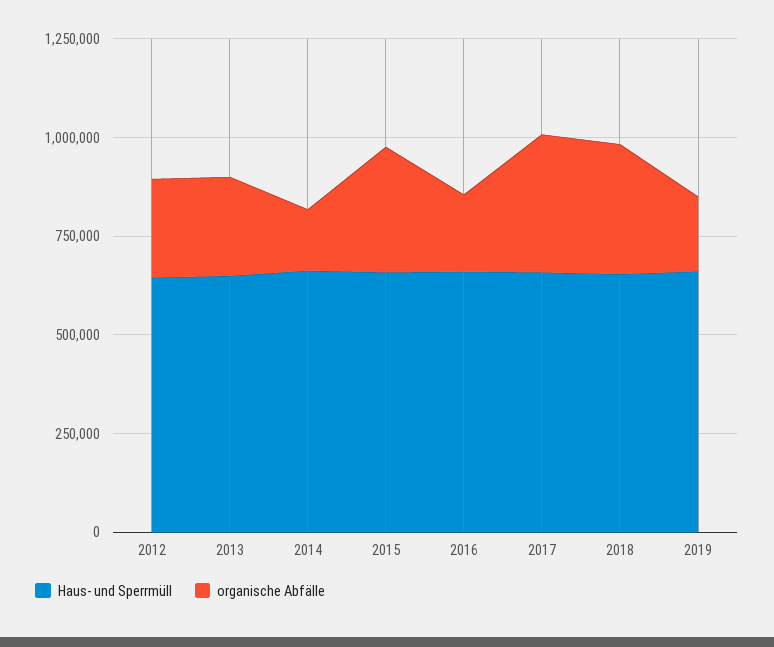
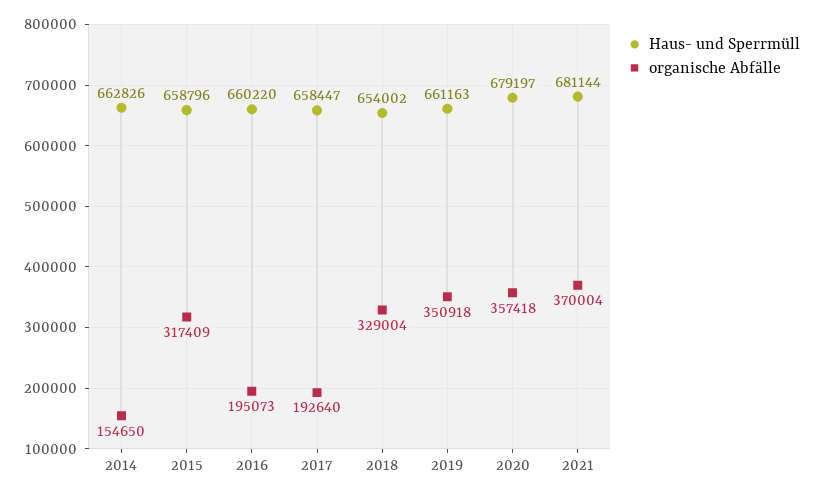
Haus- und Sperrmüll, 2012: 650000 -> none
organische Abfälle, 2012: 250000 -> none
Haus- und Sperrmüll, 2013: 650000 -> none
organische Abfälle, 2013: 250000 -> none
organische Abfälle, 2017: 350000 -> 192640
organische Abfälle, 2019: 200000 -> 350918
Haus- und Sperrmüll, 2020: none -> 679197
organische Abfälle, 2020: none -> 357418
Haus- und Sperrmüll, 2021: none -> 681144
organische Abfälle, 2021: none -> 370004

